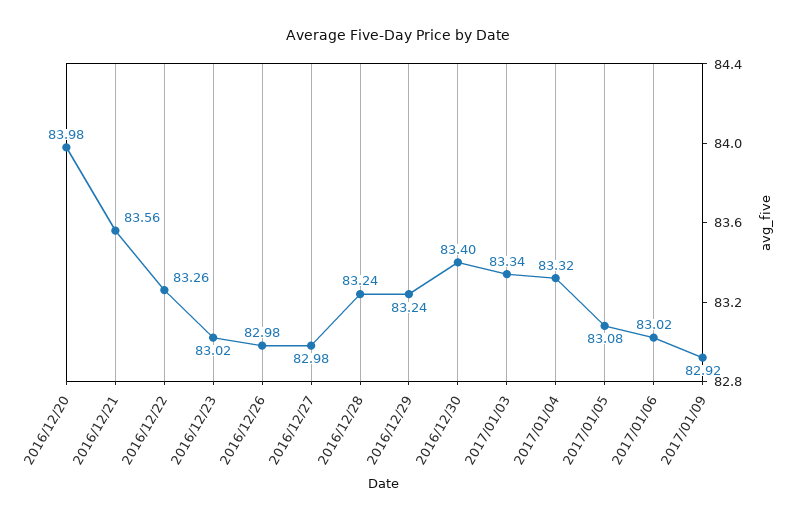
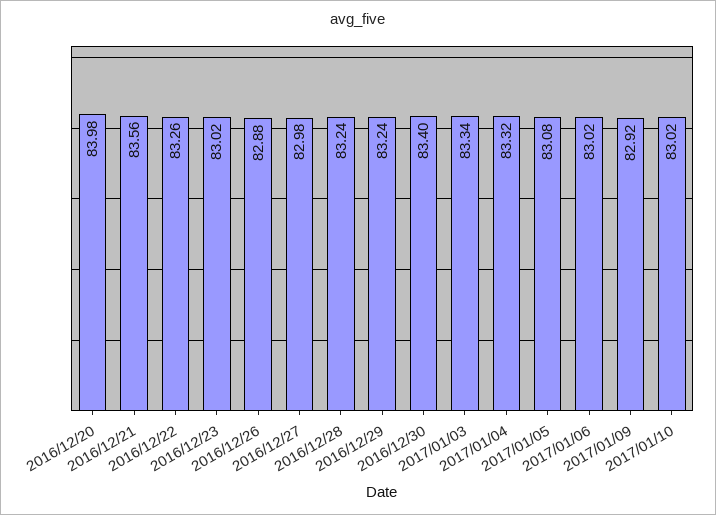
2016/12/26: 82.98 -> 82.88
2017/01/10: none -> 83.02

